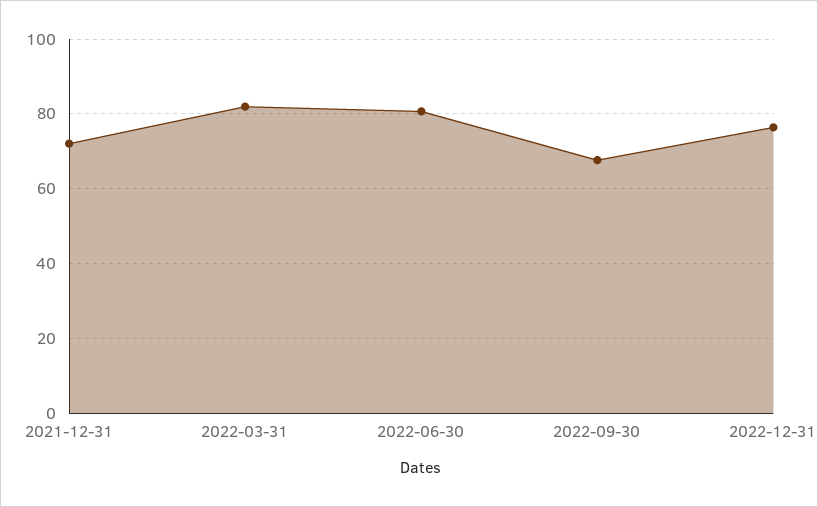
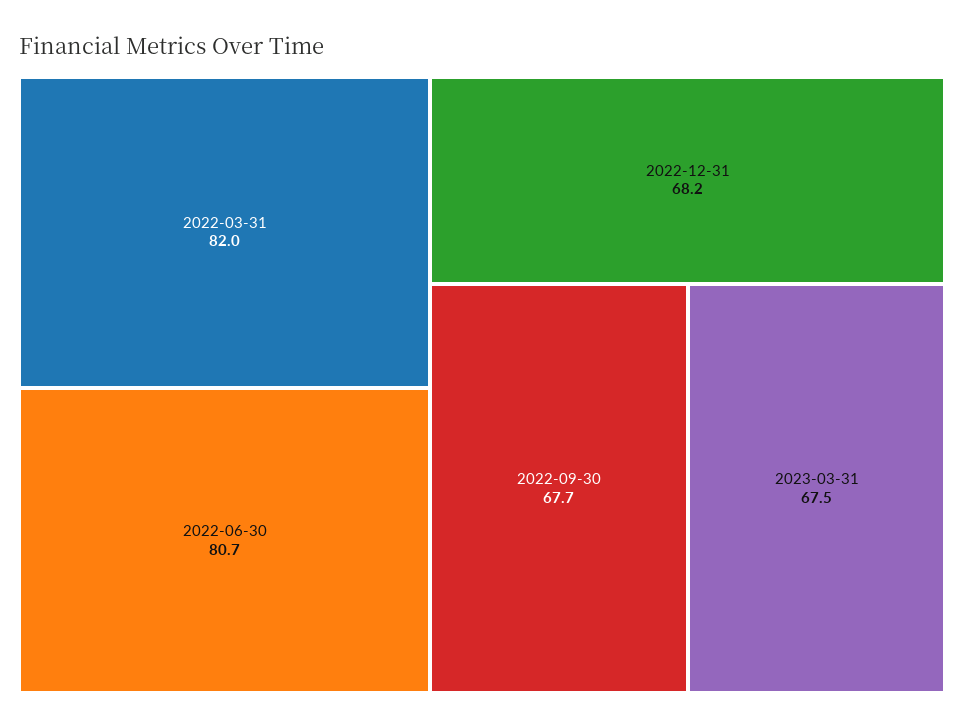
2021-12-31: 72 -> none
2022-12-31: 76 -> 68.2
2023-03-31: none -> 67.5

